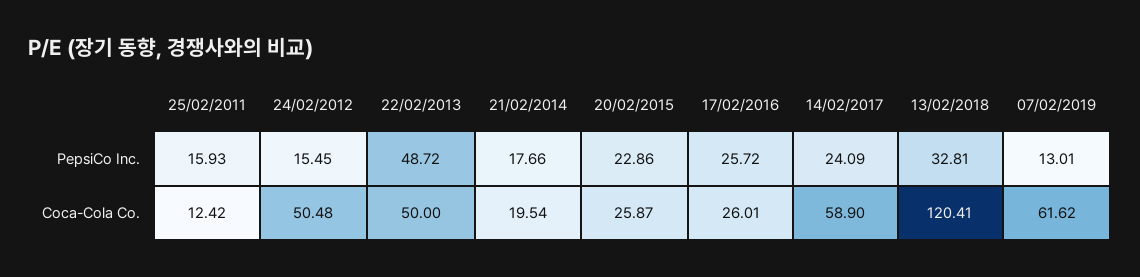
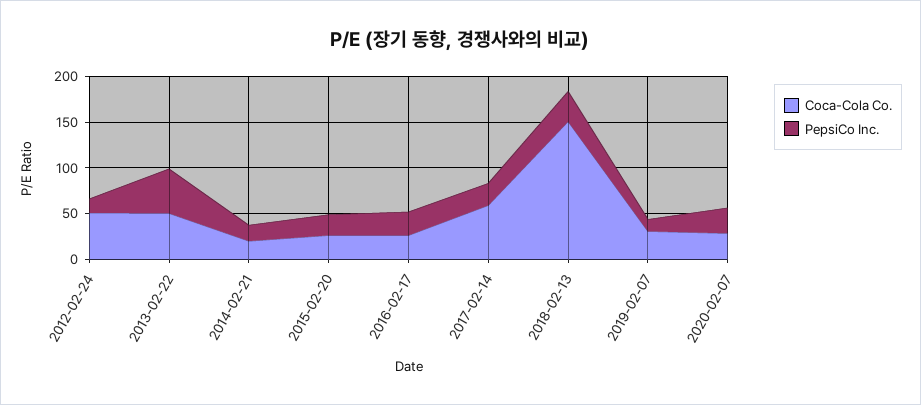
PepsiCo Inc., 25/02/2011: 15.93 -> none
Coca-Cola Co., 25/02/2011: 12.42 -> none
Coca-Cola Co., 13/02/2018: 120.41 -> 150
Coca-Cola Co., 07/02/2019: 61.62 -> 30
Coca-Cola Co., 2020-02-07: none -> 30
PepsiCo Inc., 2020-02-07: none -> 30

